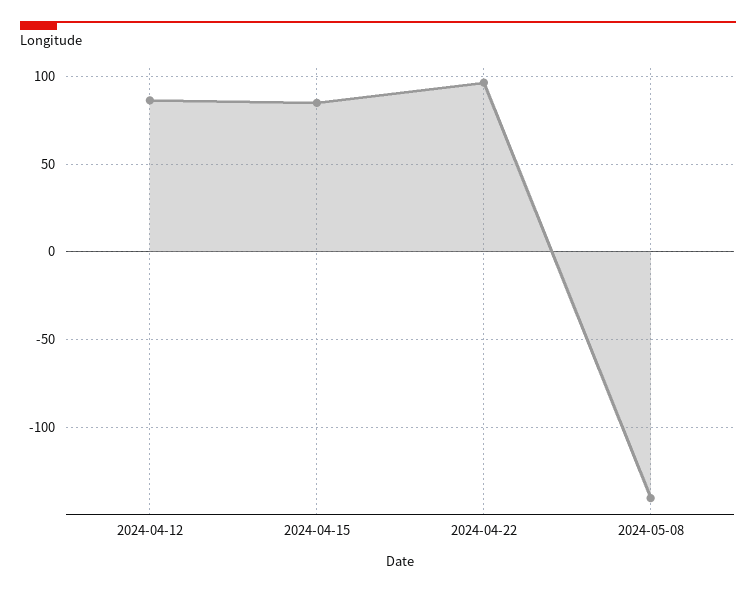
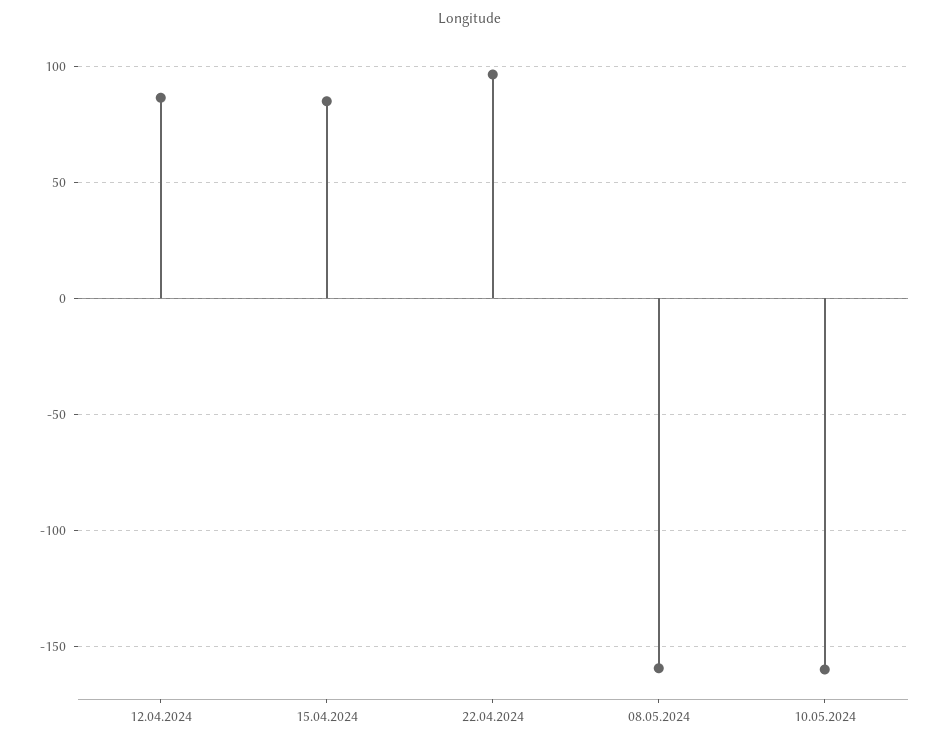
2024-05-08: -140 -> -160
10.05.2024: none -> -160

